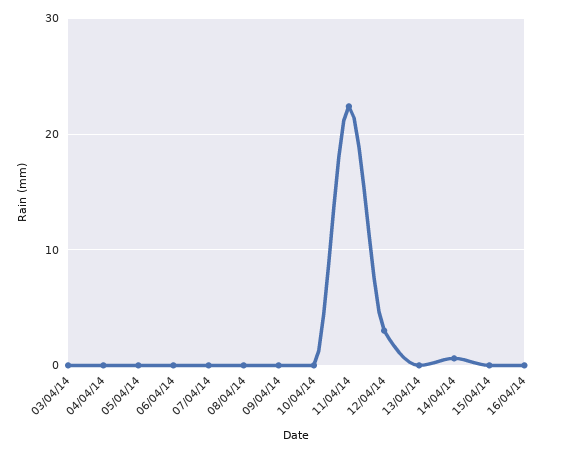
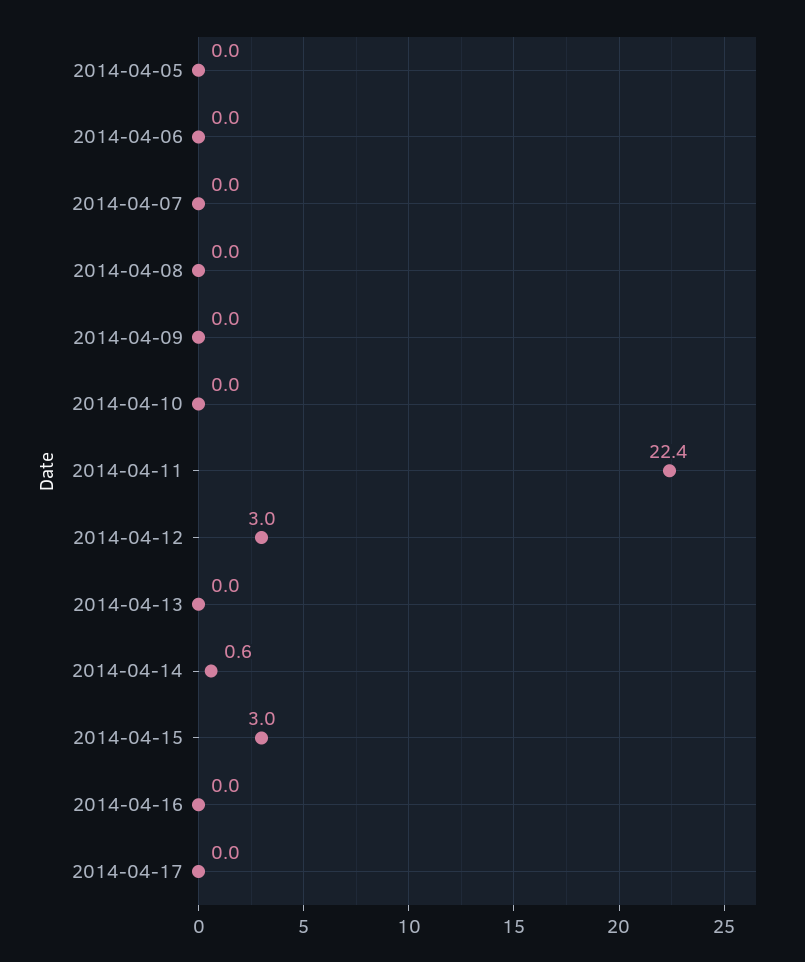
03/04/14: 0 -> none
04/04/14: 0 -> none
15/04/14: 0 -> 3
2014-04-17: none -> 0

